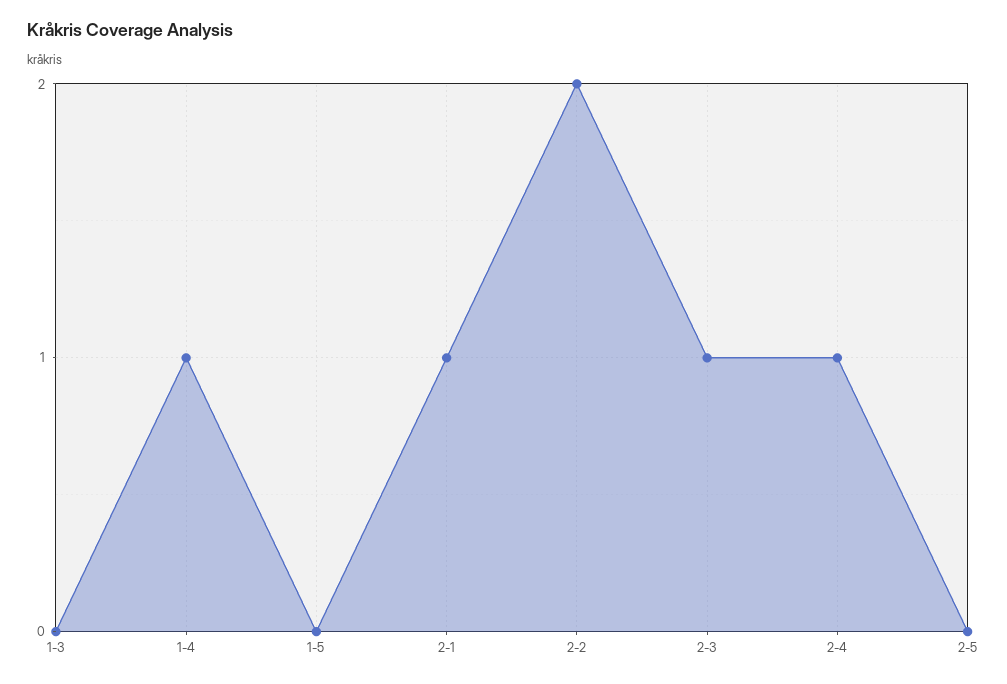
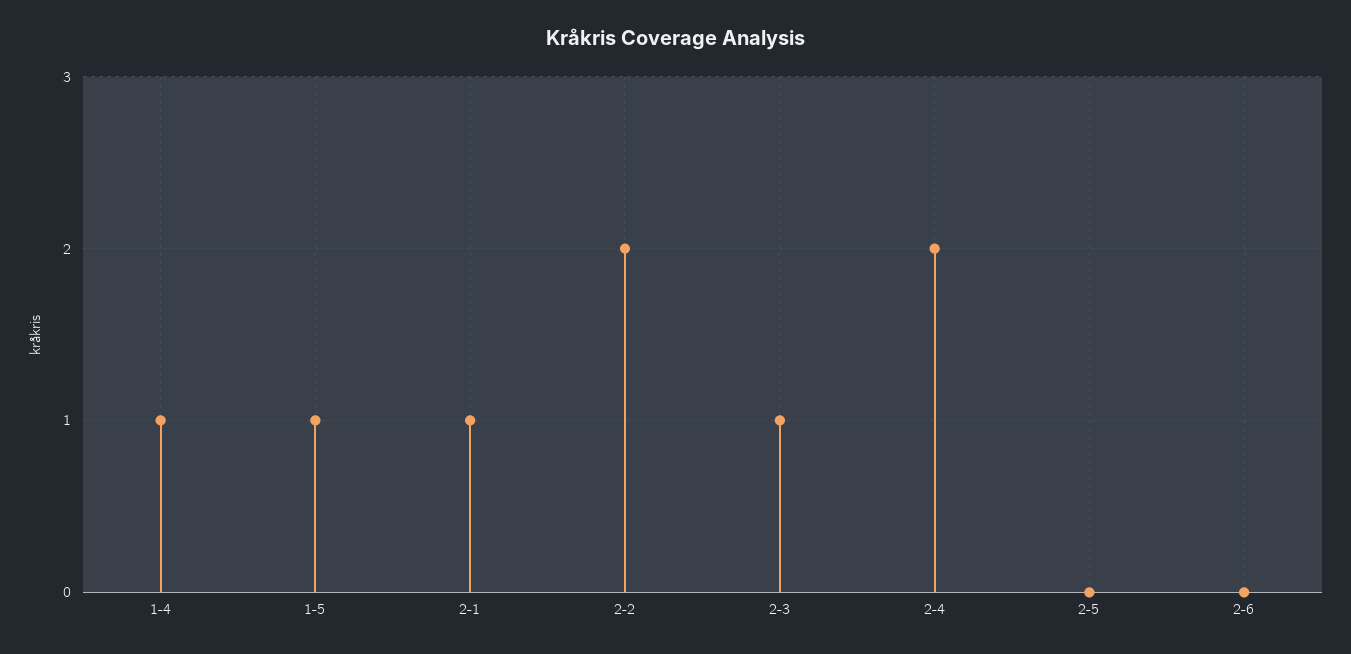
1-3: 0 -> none
1-5: 0 -> 1
2-4: 1 -> 2
2-6: none -> 0

